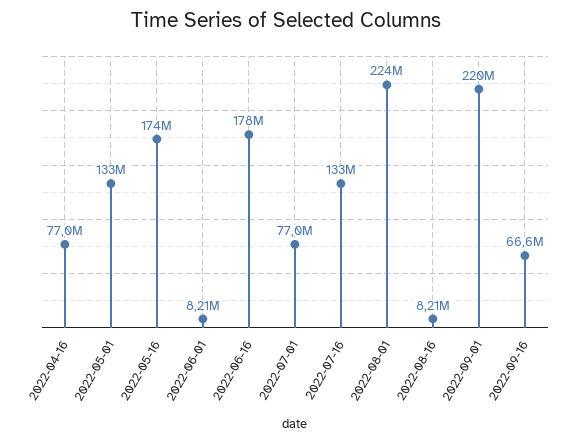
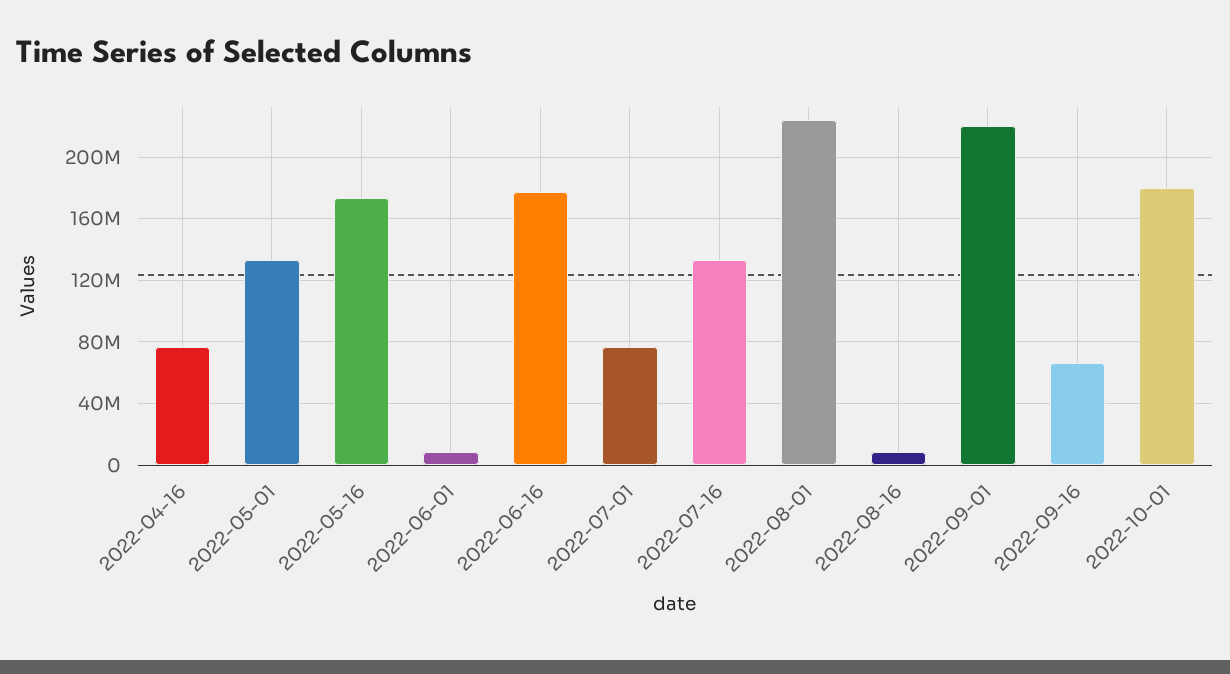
2022-10-01: none -> 180000000

